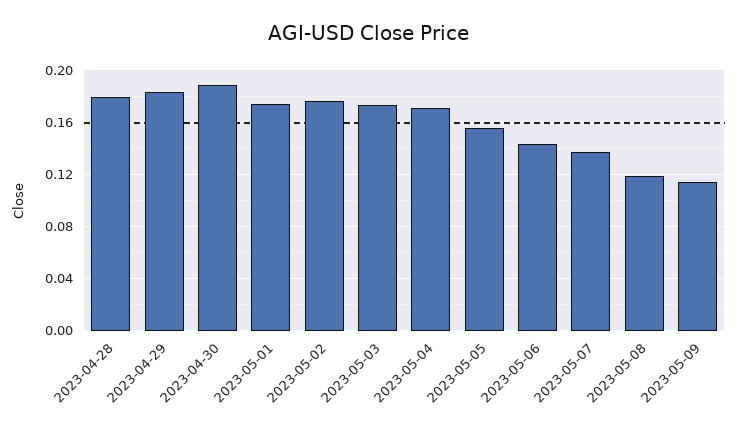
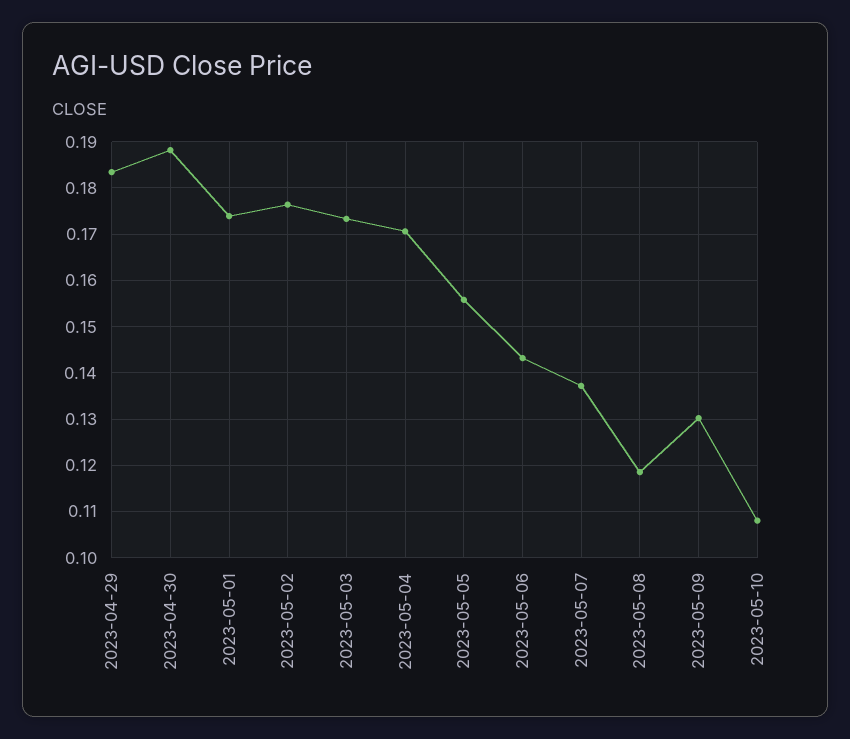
2023-04-28: 0.18 -> none
2023-05-09: 0.115 -> 0.13
2023-05-10: none -> 0.108

